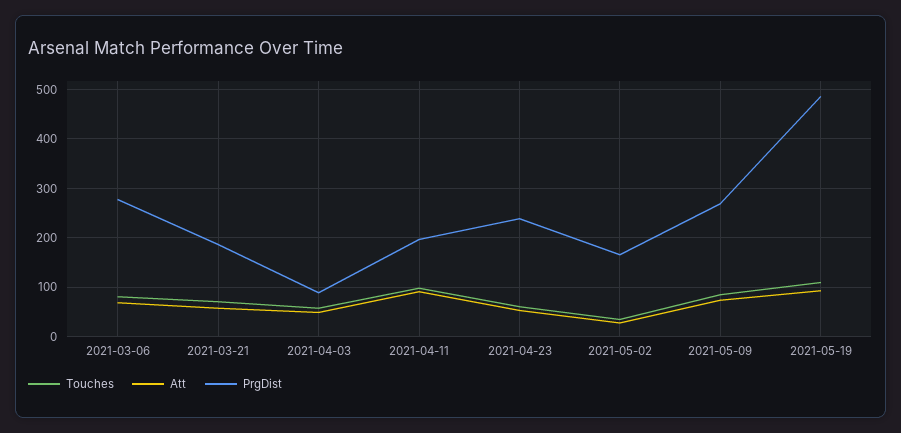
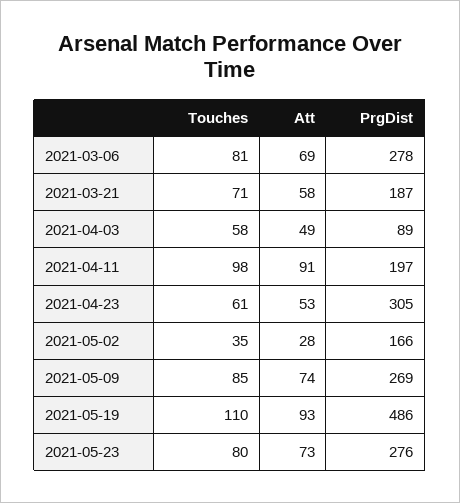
PrgDist, 2021-04-23: 240 -> 305
Touches, 2021-05-23: none -> 80
Att, 2021-05-23: none -> 73
PrgDist, 2021-05-23: none -> 276

